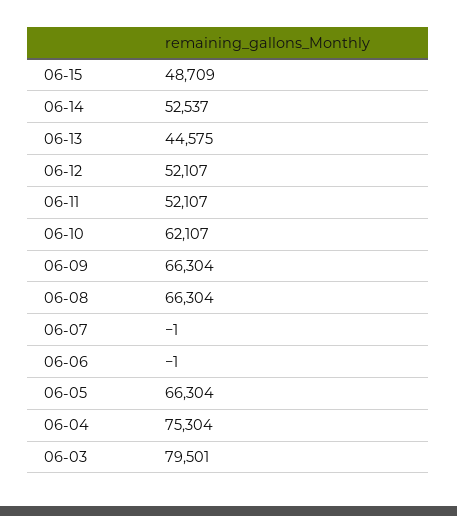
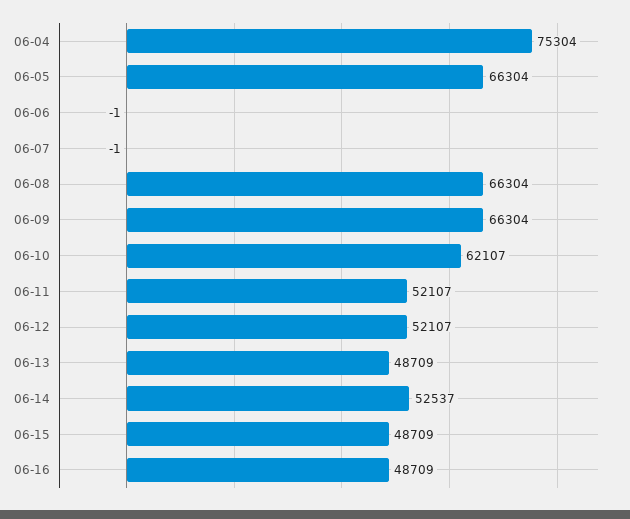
06-13: 44575 -> 48709
06-03: 79501 -> none
06-16: none -> 48709

